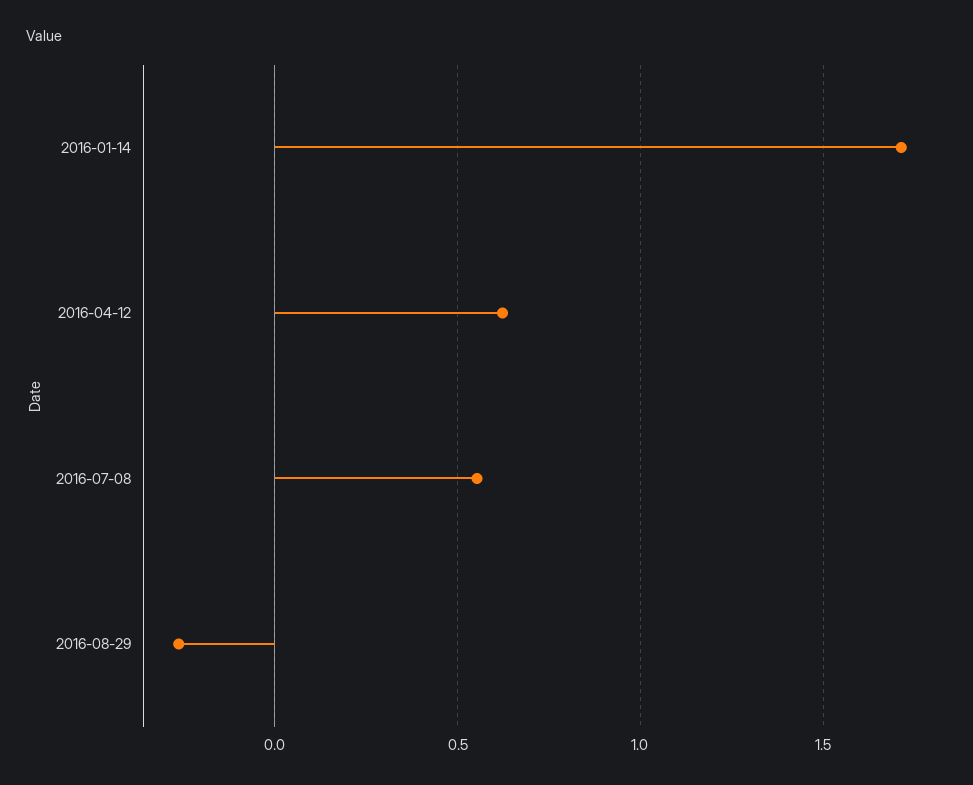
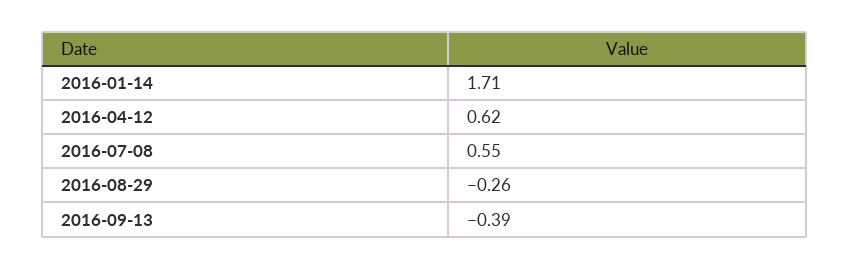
2016-09-13: none -> -0.39

